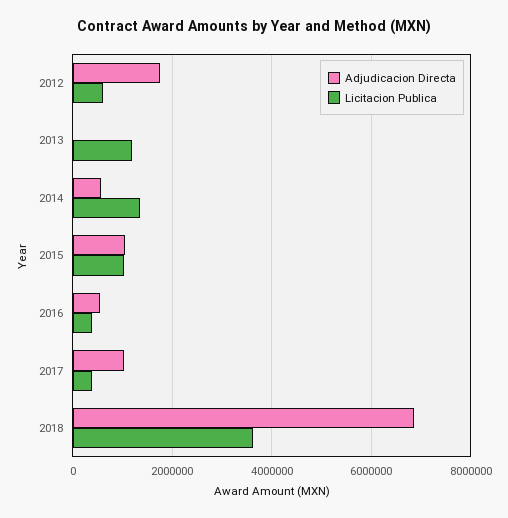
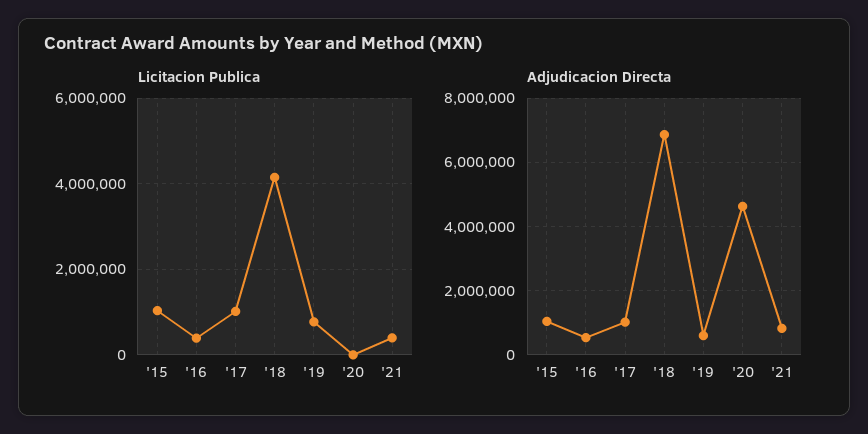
Adjudicacion Directa, 2012: 1800000 -> none
Licitacion Publica, 2012: 600000 -> none
Adjudicacion Directa, 2013: 0 -> none
Licitacion Publica, 2013: 1200000 -> none
Adjudicacion Directa, 2014: 600000 -> none
Licitacion Publica, 2014: 1400000 -> none
Licitacion Publica, 2017: 400000 -> 1000000
Licitacion Publica, 2018: 3600000 -> 4200000
Licitacion Publica, '19: none -> 800000
Licitacion Publica, '20: none -> 0
Licitacion Publica, '21: none -> 400000
Adjudicacion Directa, '19: none -> 600000
Adjudicacion Directa, '20: none -> 4600000
Adjudicacion Directa, '21: none -> 800000

